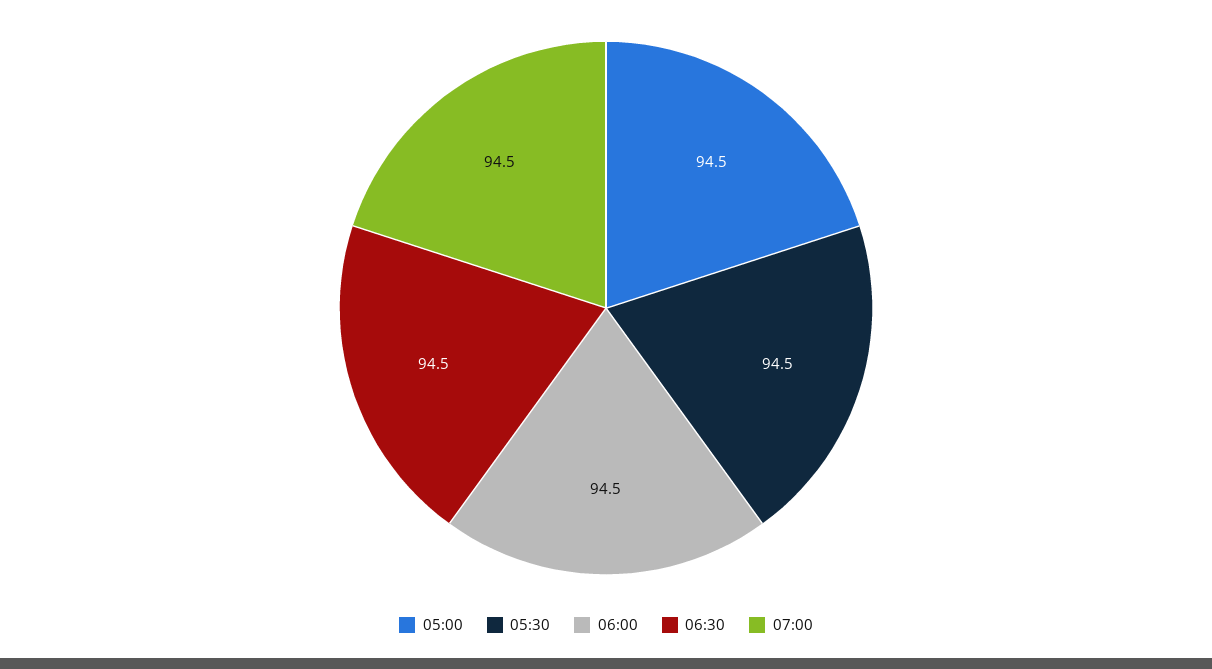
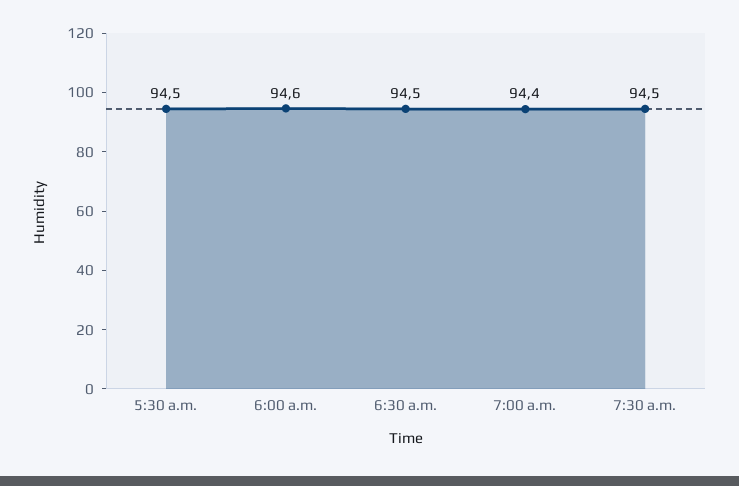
05:00: 94.5 -> none
06:00: 94.5 -> 94.6
07:00: 94.5 -> 94.4
7:30 a.m.: none -> 94.5

